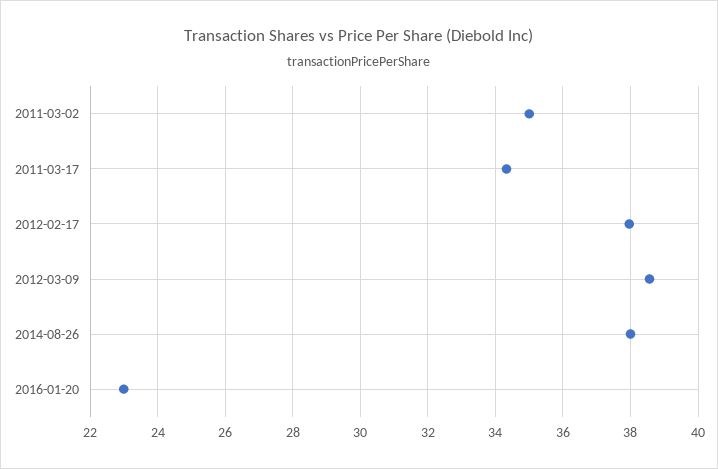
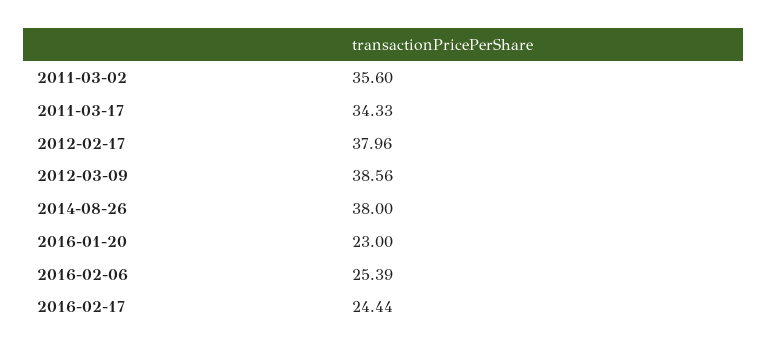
2011-03-02: 35 -> 35.6
2016-02-06: none -> 25.39
2016-02-17: none -> 24.44

